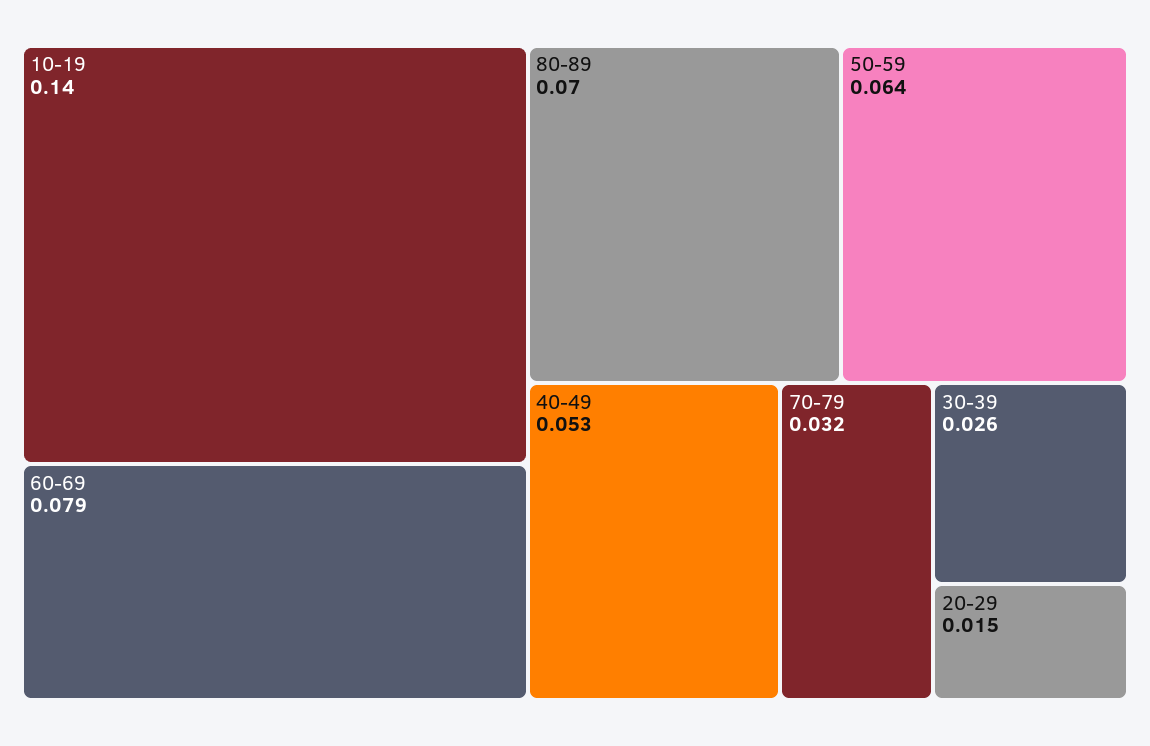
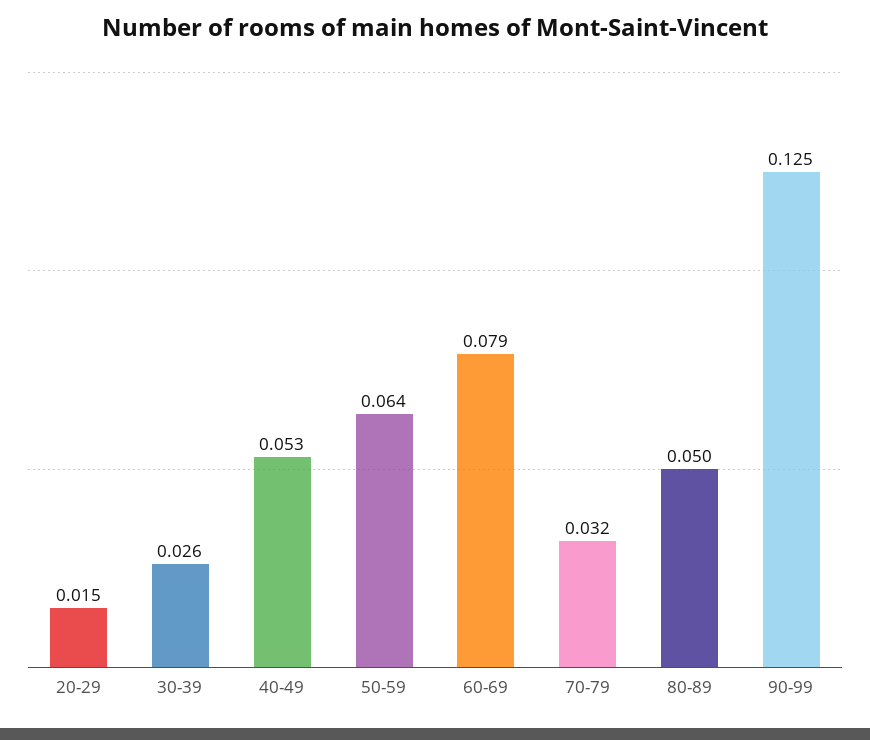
10-19: 0.14 -> none
80-89: 0.07 -> 0.05
90-99: none -> 0.125

